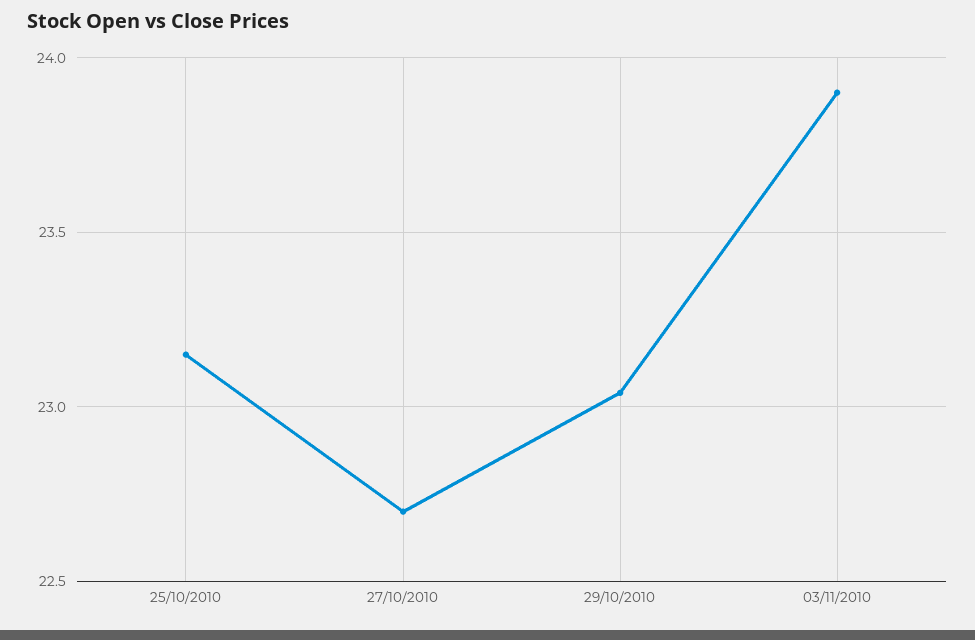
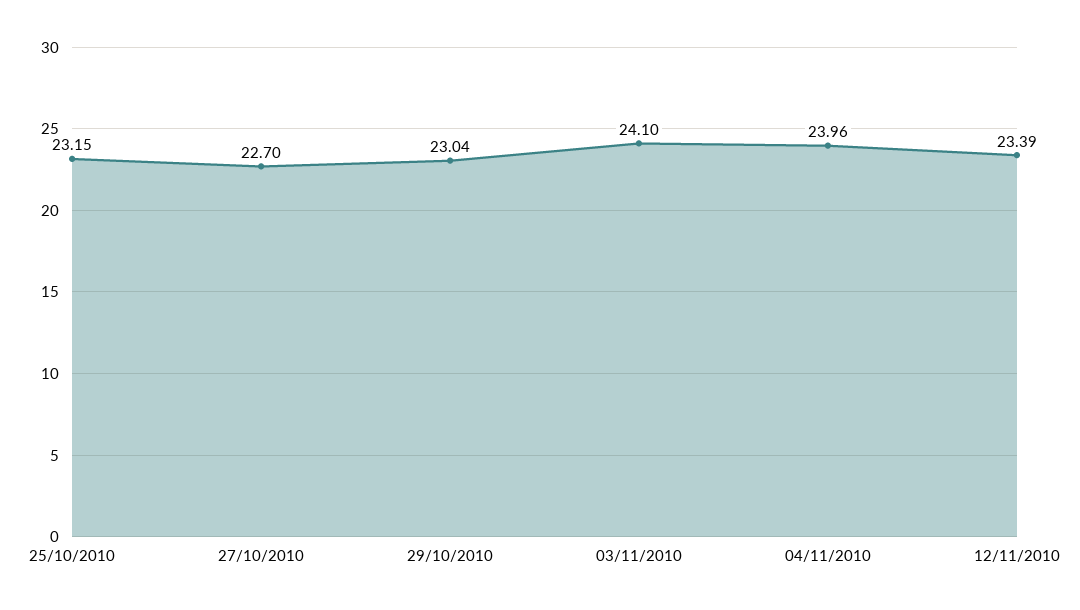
03/11/2010: 23.9 -> 24.1
04/11/2010: none -> 23.96
12/11/2010: none -> 23.39

